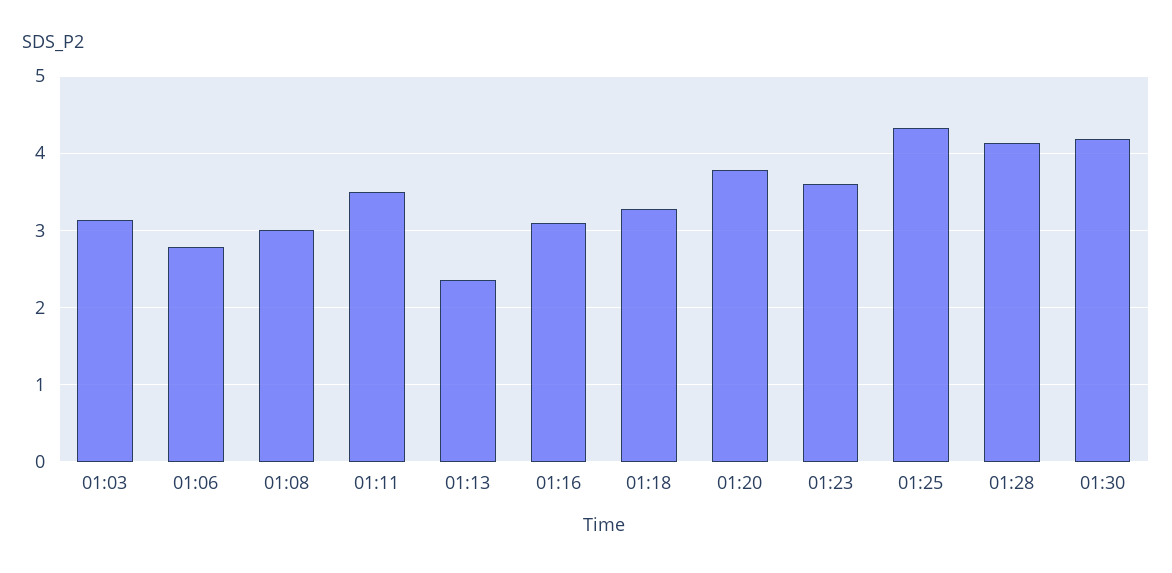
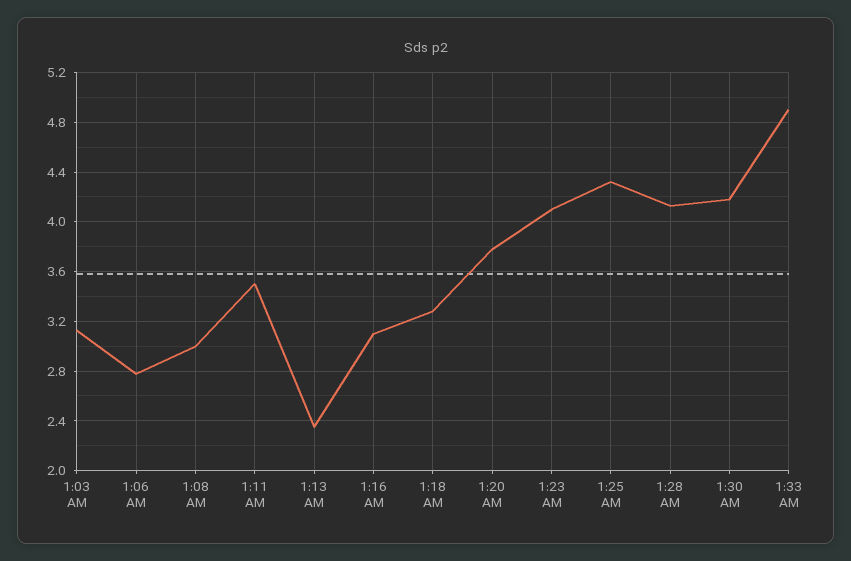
01:23: 3.6 -> 4.1
1:33 AM: none -> 4.9

